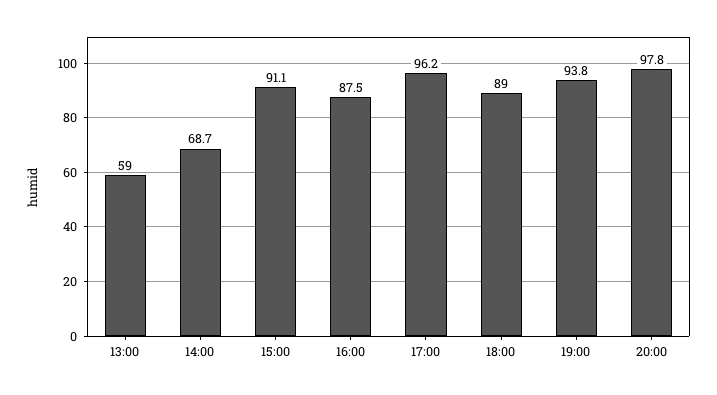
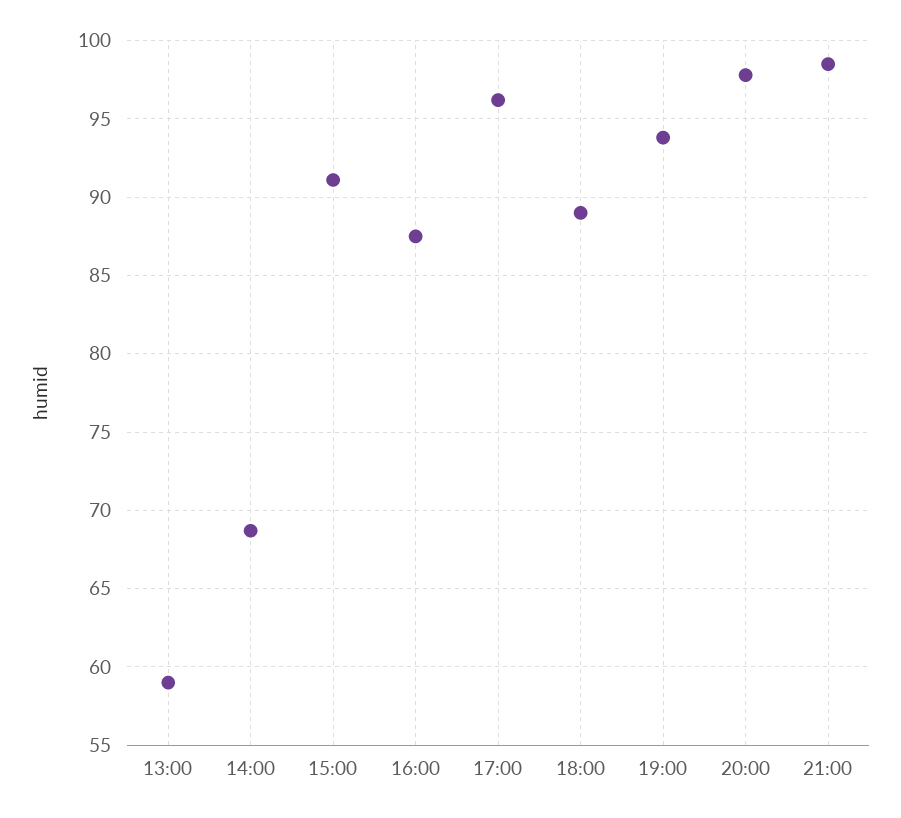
21:00: none -> 98.5

